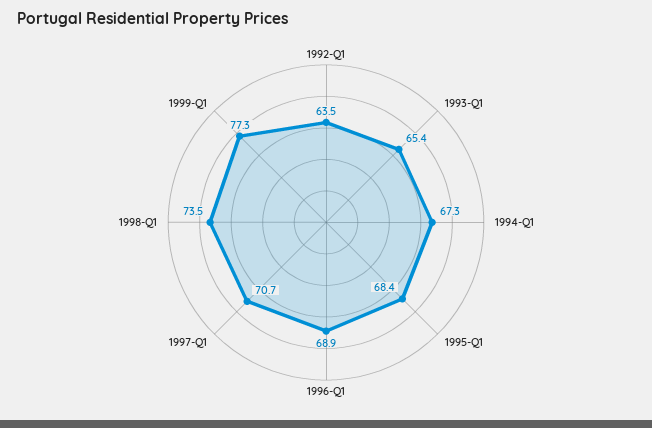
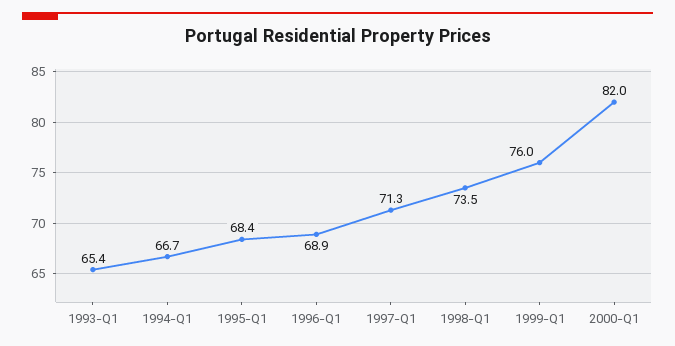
1992-Q1: 63.5 -> none
1994-Q1: 67.3 -> 66.7
1997-Q1: 70.7 -> 71.3
1999-Q1: 77.3 -> 76
2000-Q1: none -> 82

